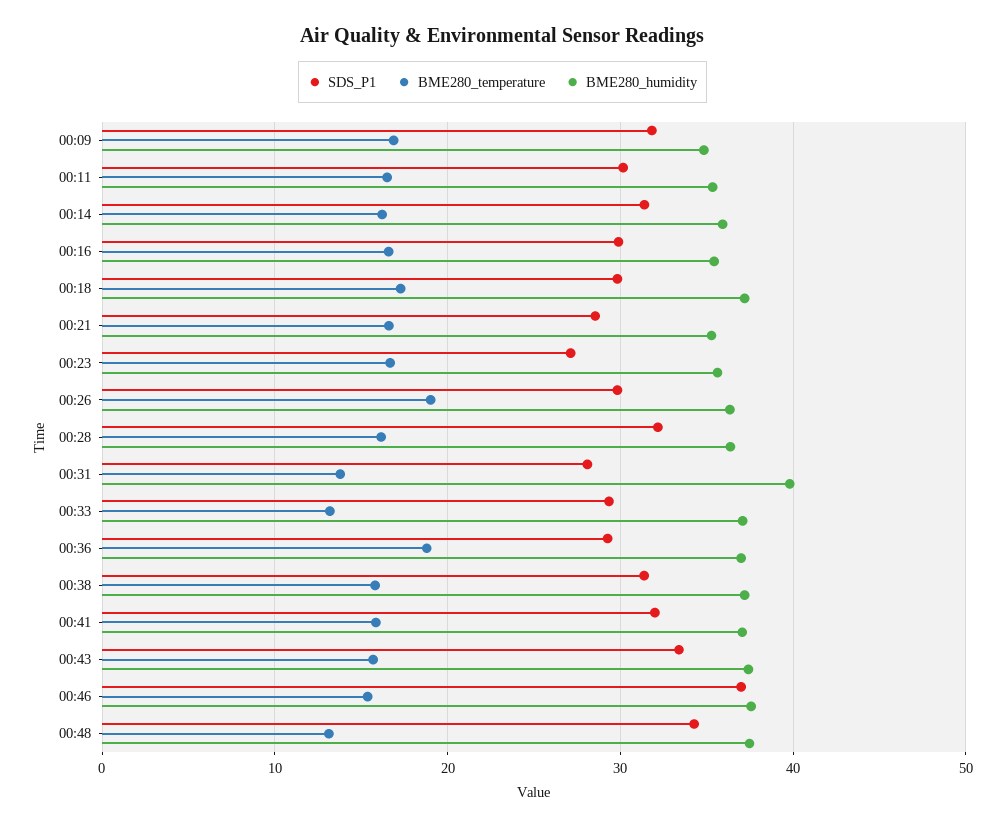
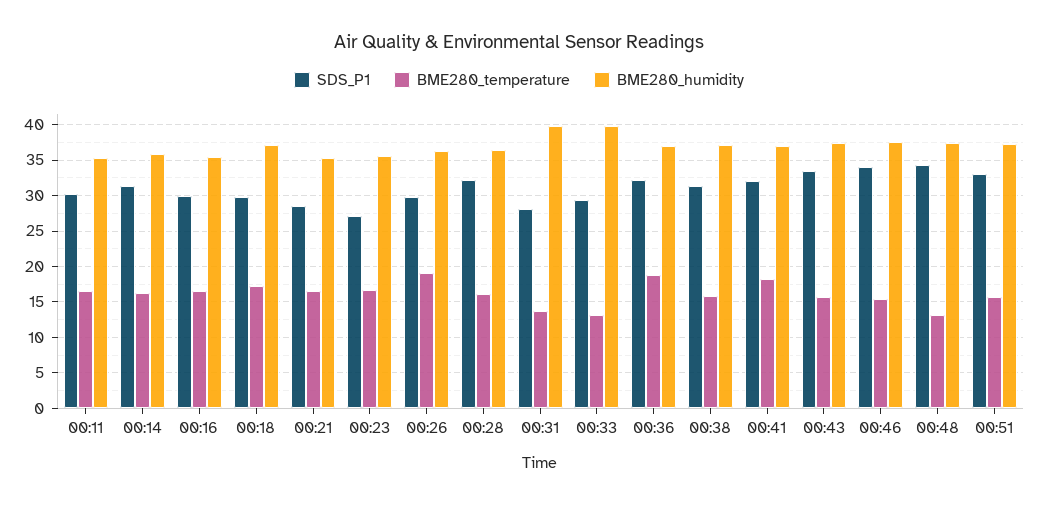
SDS_P1, 00:09: 32 -> none
BME280_temperature, 00:09: 17 -> none
BME280_humidity, 00:09: 35 -> none
BME280_humidity, 00:33: 37 -> 40
SDS_P1, 00:36: 29 -> 32
BME280_temperature, 00:41: 16 -> 18
SDS_P1, 00:46: 37 -> 34
SDS_P1, 00:51: none -> 33
BME280_temperature, 00:51: none -> 16
BME280_humidity, 00:51: none -> 37

